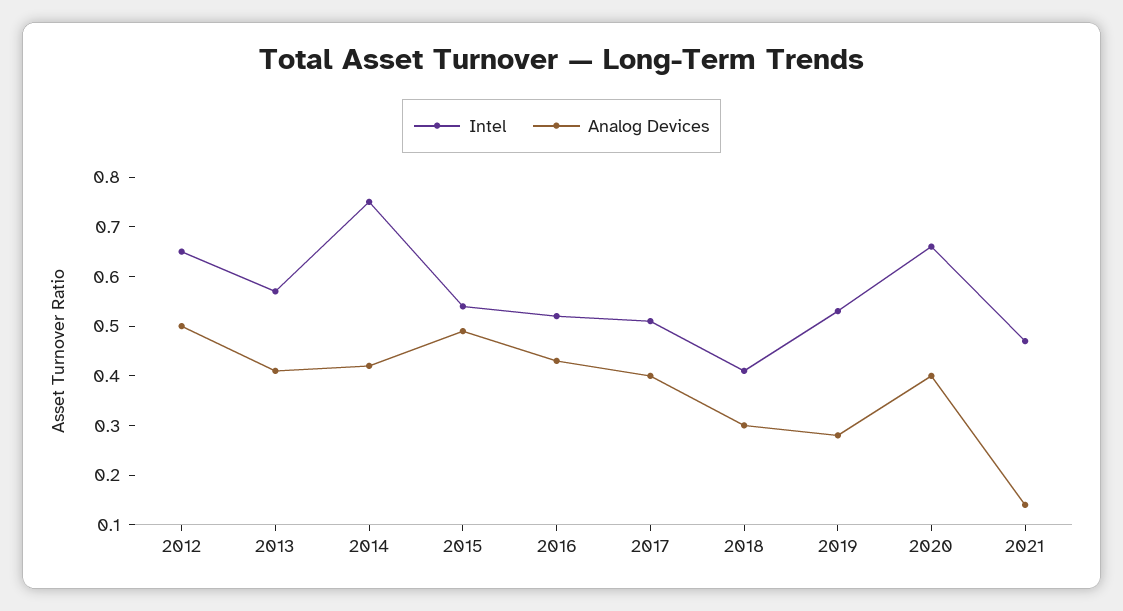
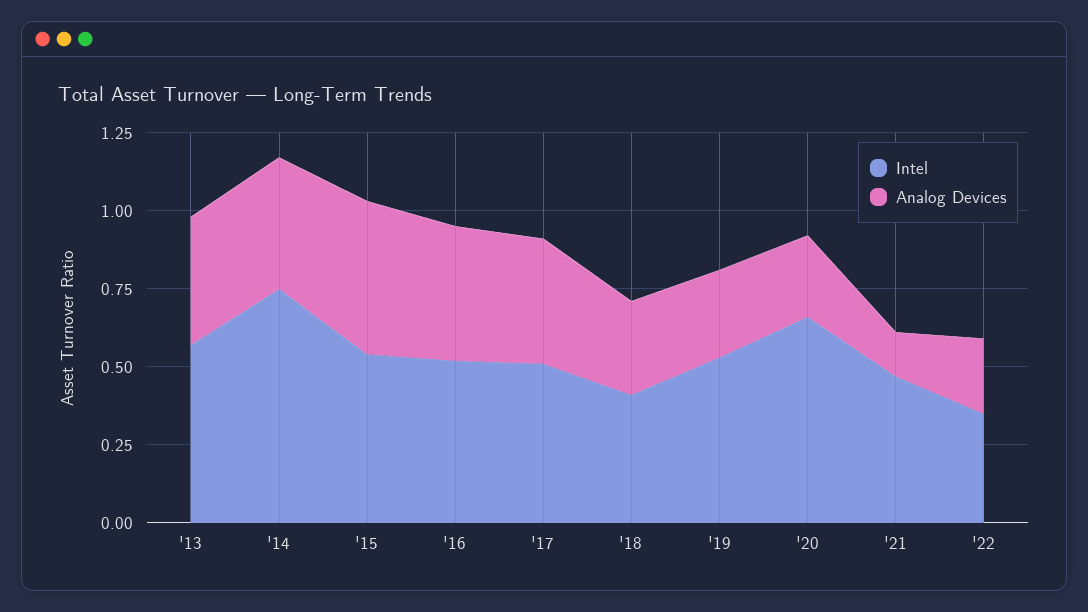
Intel, 2012: 0.65 -> none
Analog Devices, 2012: 0.5 -> none
Analog Devices, 2020: 0.4 -> 0.25
Intel, '22: none -> 0.35
Analog Devices, '22: none -> 0.25

